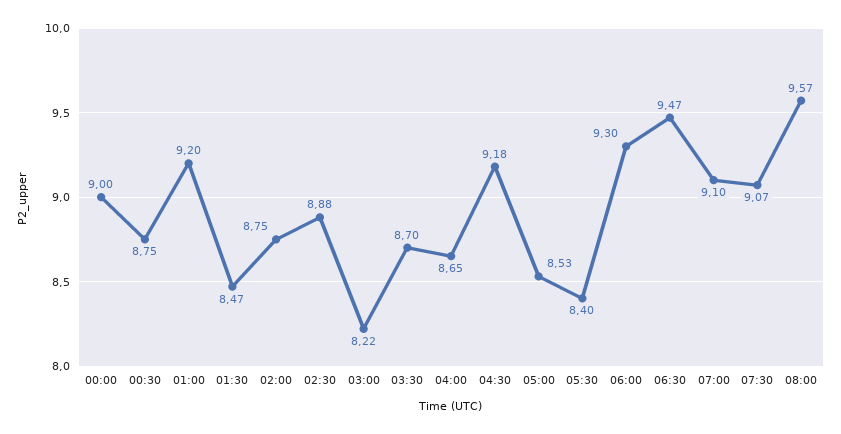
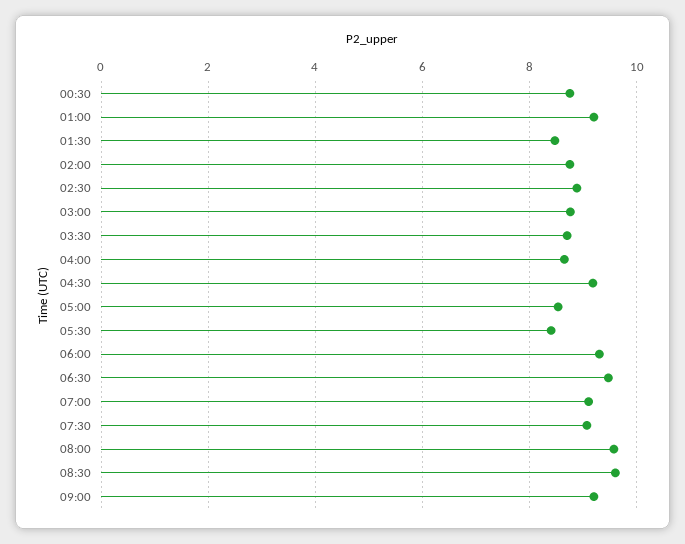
00:00: 9 -> none
03:00: 8.22 -> 8.8
08:30: none -> 9.6
09:00: none -> 9.2

